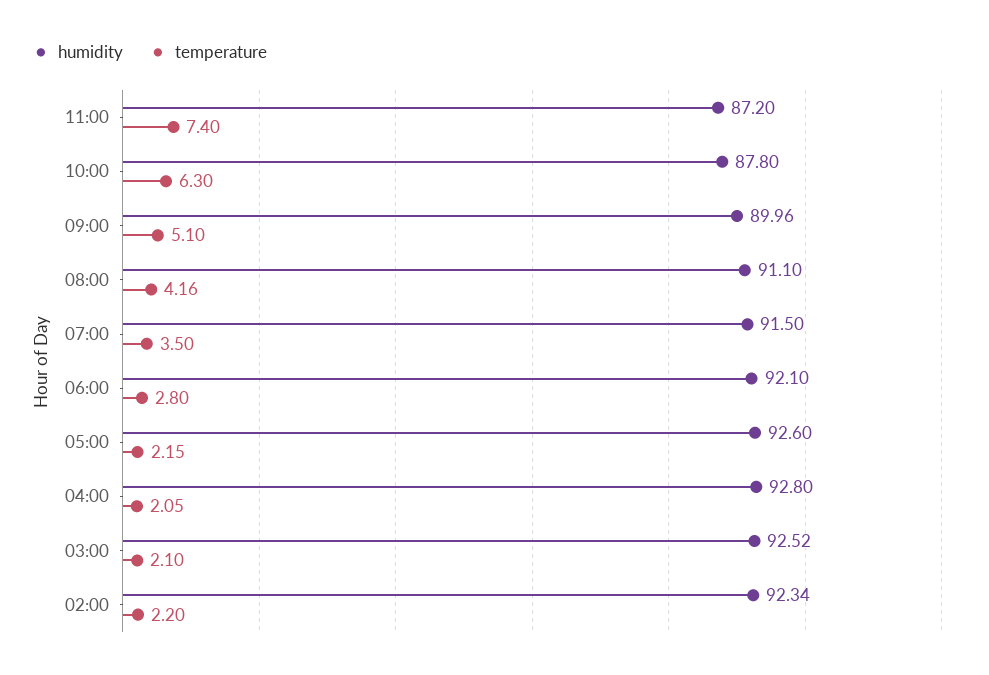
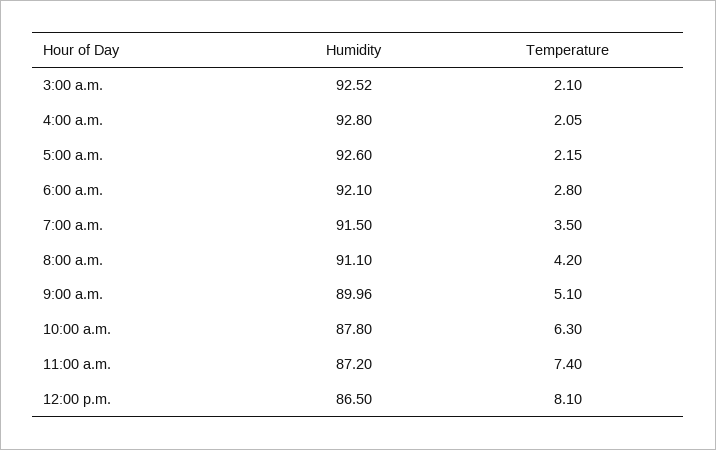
temperature, 08:00: 4.16 -> 4.2
humidity, 02:00: 92.34 -> none
temperature, 02:00: 2.2 -> none
humidity, 12:00 p.m.: none -> 86.5
temperature, 12:00 p.m.: none -> 8.1

